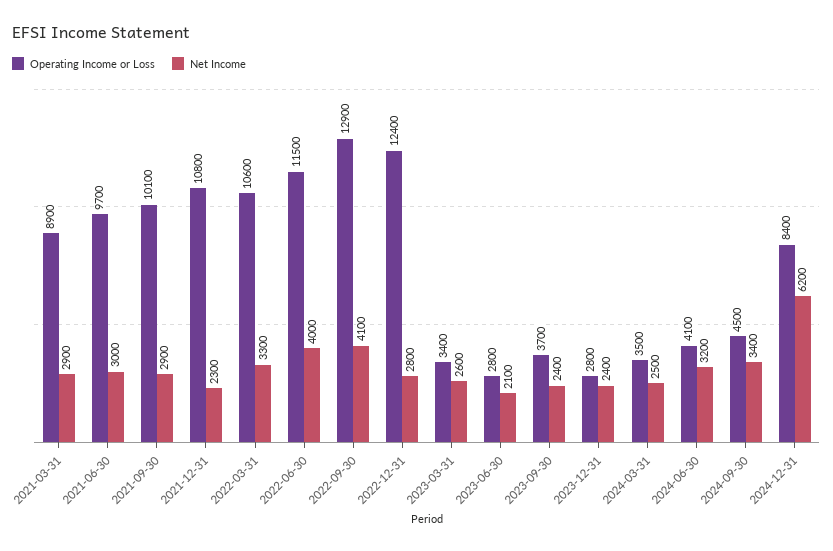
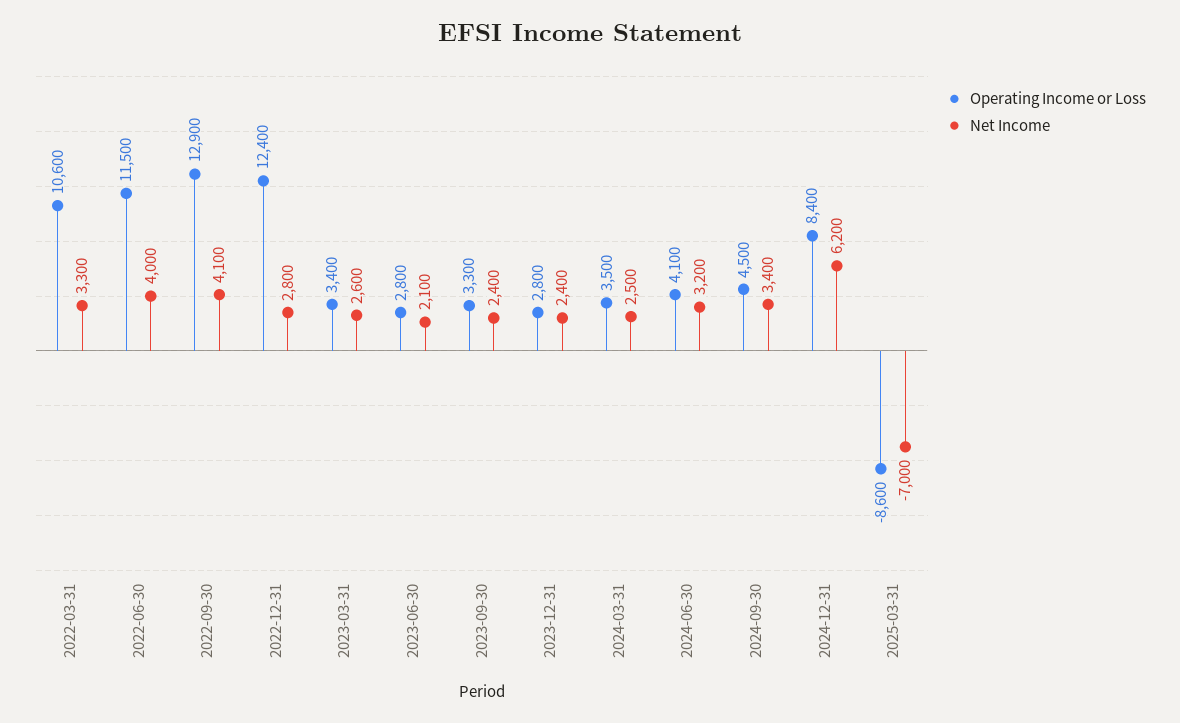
Operating Income or Loss, 2021-03-31: 8900 -> none
Net Income, 2021-03-31: 2900 -> none
Operating Income or Loss, 2021-06-30: 9700 -> none
Net Income, 2021-06-30: 3000 -> none
Operating Income or Loss, 2021-09-30: 10100 -> none
Net Income, 2021-09-30: 2900 -> none
Operating Income or Loss, 2021-12-31: 10800 -> none
Net Income, 2021-12-31: 2300 -> none
Operating Income or Loss, 2023-09-30: 3700 -> 3300
Operating Income or Loss, 2025-03-31: none -> -8600
Net Income, 2025-03-31: none -> -7000

